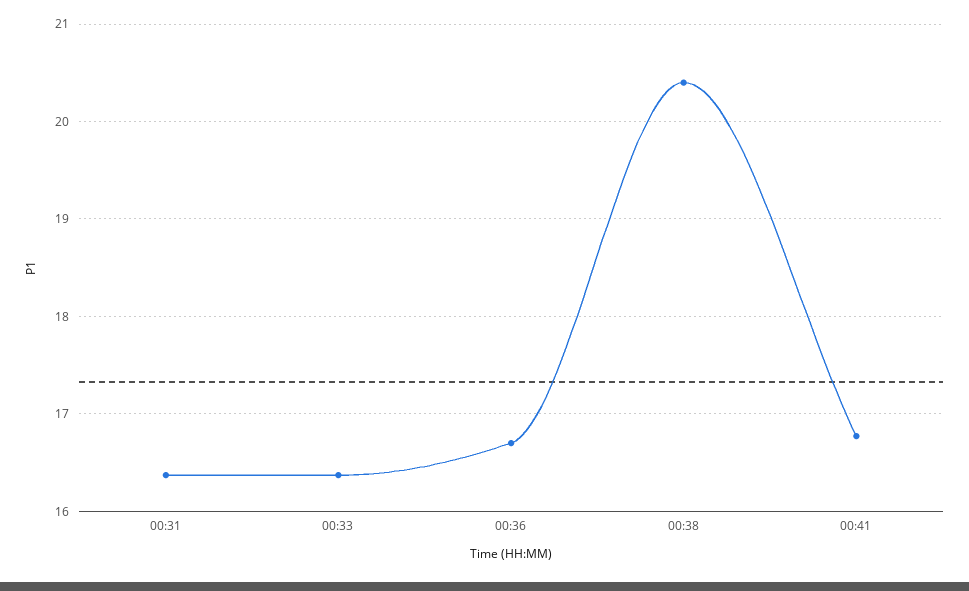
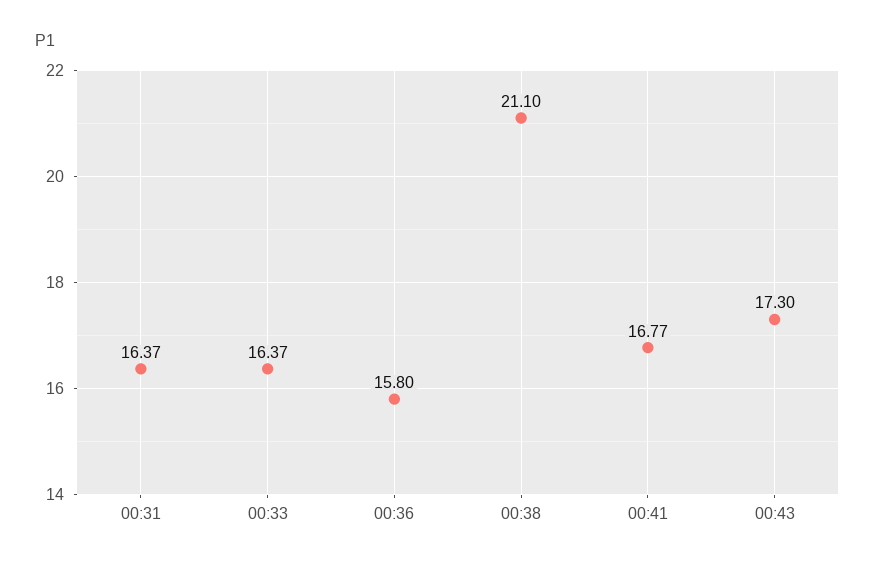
00:36: 16.7 -> 15.8
00:38: 20.4 -> 21.1
00:43: none -> 17.3

